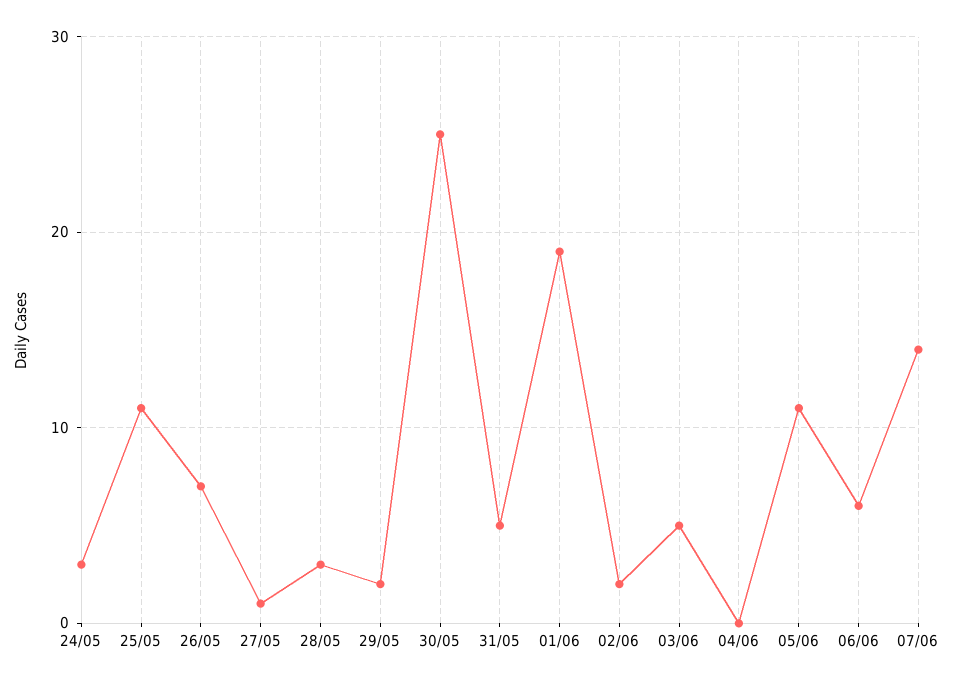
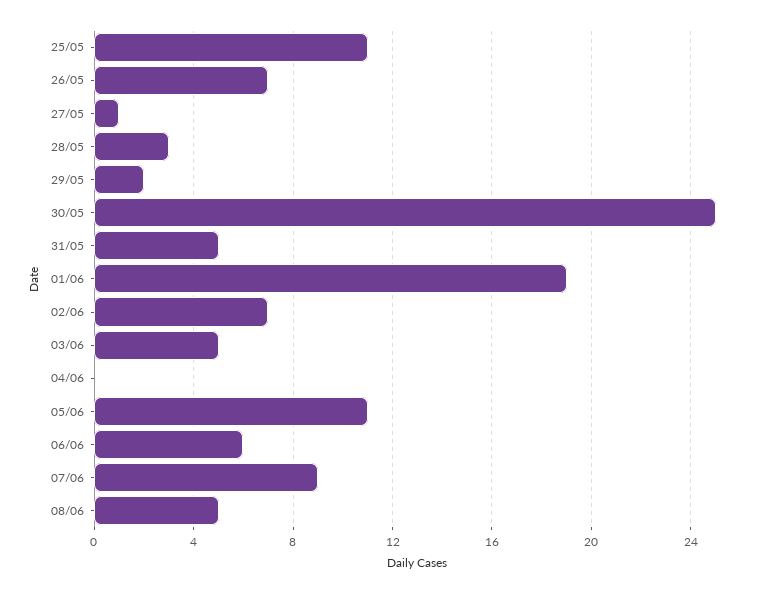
24/05: 3 -> none
02/06: 2 -> 7
07/06: 14 -> 9
08/06: none -> 5

